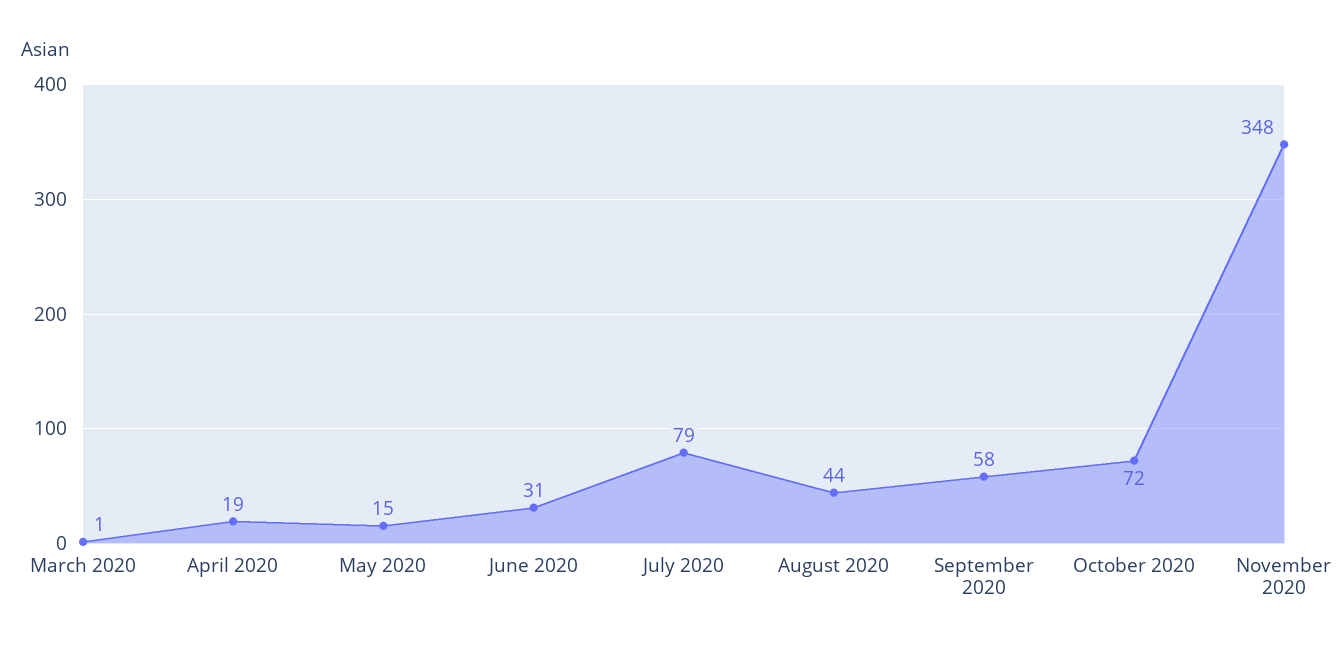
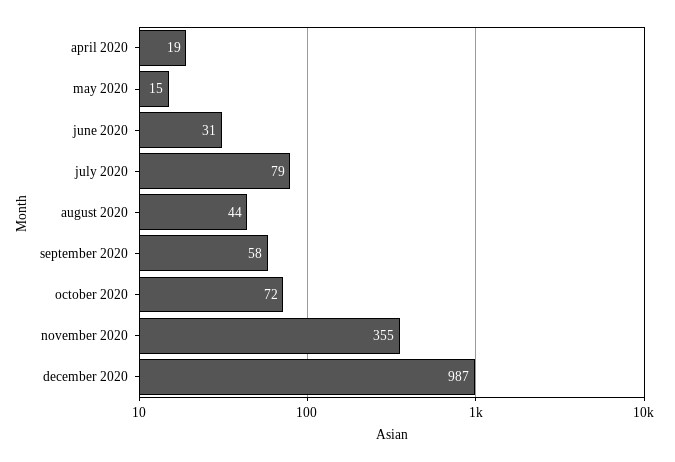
March 2020: 1 -> none
November 2020: 348 -> 355
december 2020: none -> 987

